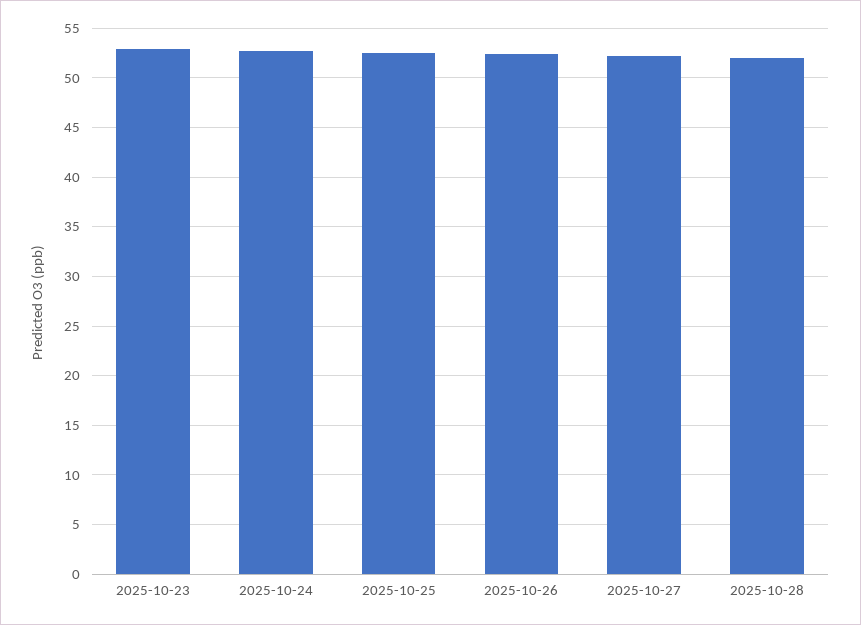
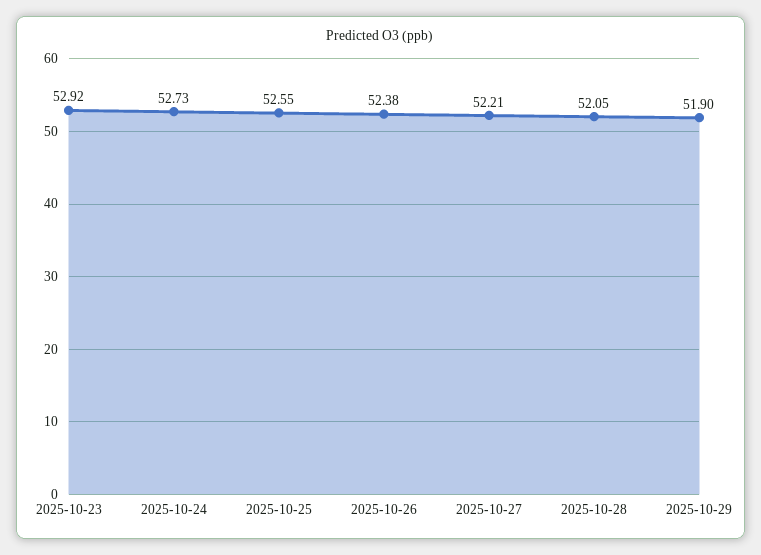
2025-10-29: none -> 51.9

